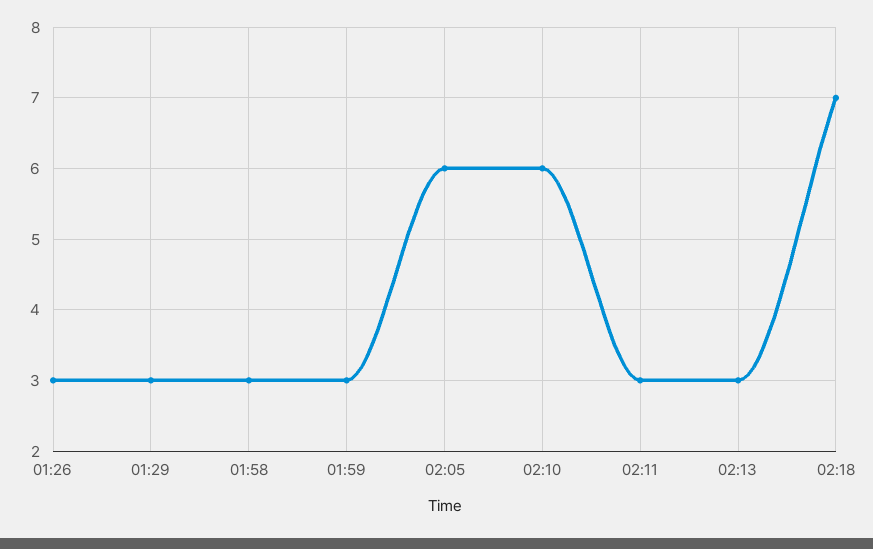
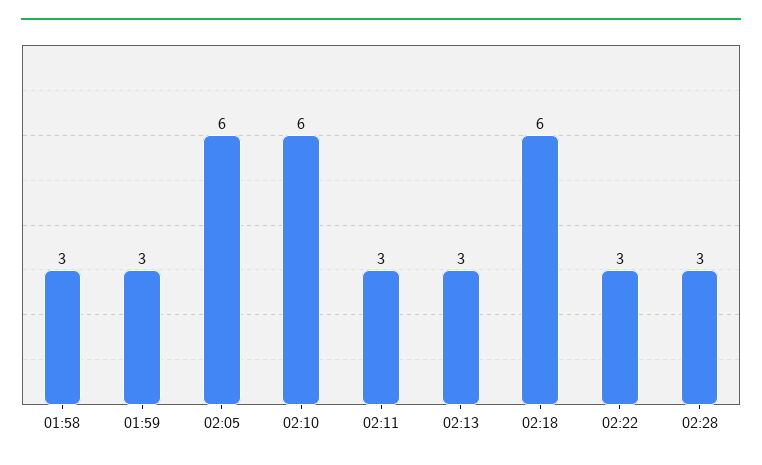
01:26: 3 -> none
01:29: 3 -> none
02:18: 7 -> 6
02:22: none -> 3
02:28: none -> 3

